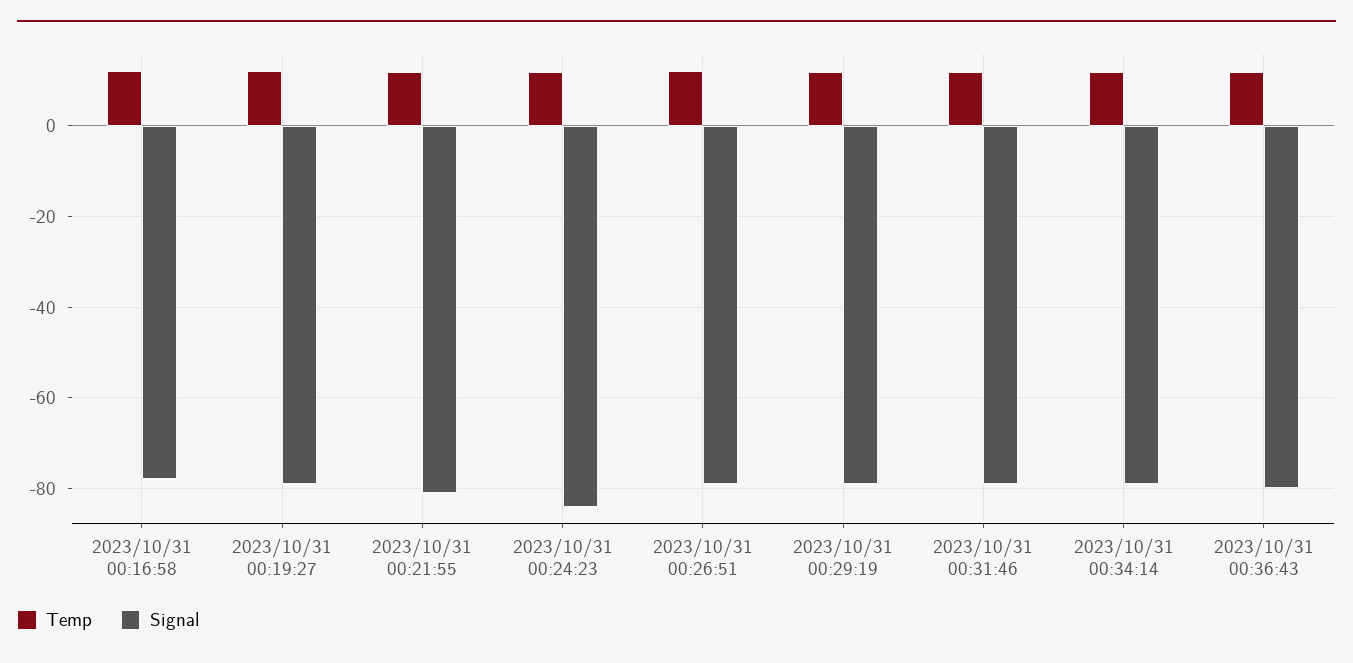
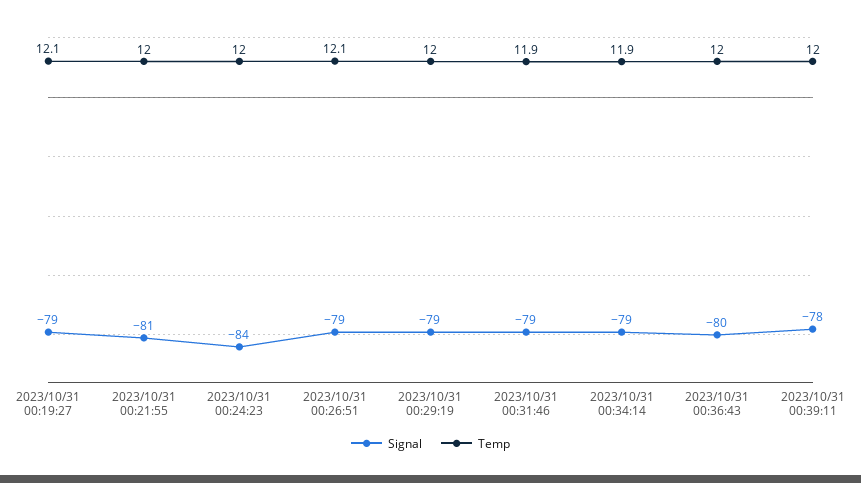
Temp, 2023/10/31 00:16:58: 12 -> none
Signal, 2023/10/31 00:16:58: -78 -> none
Signal, 2023/10/31 00:39:11: none -> -78
Temp, 2023/10/31 00:39:11: none -> 12

